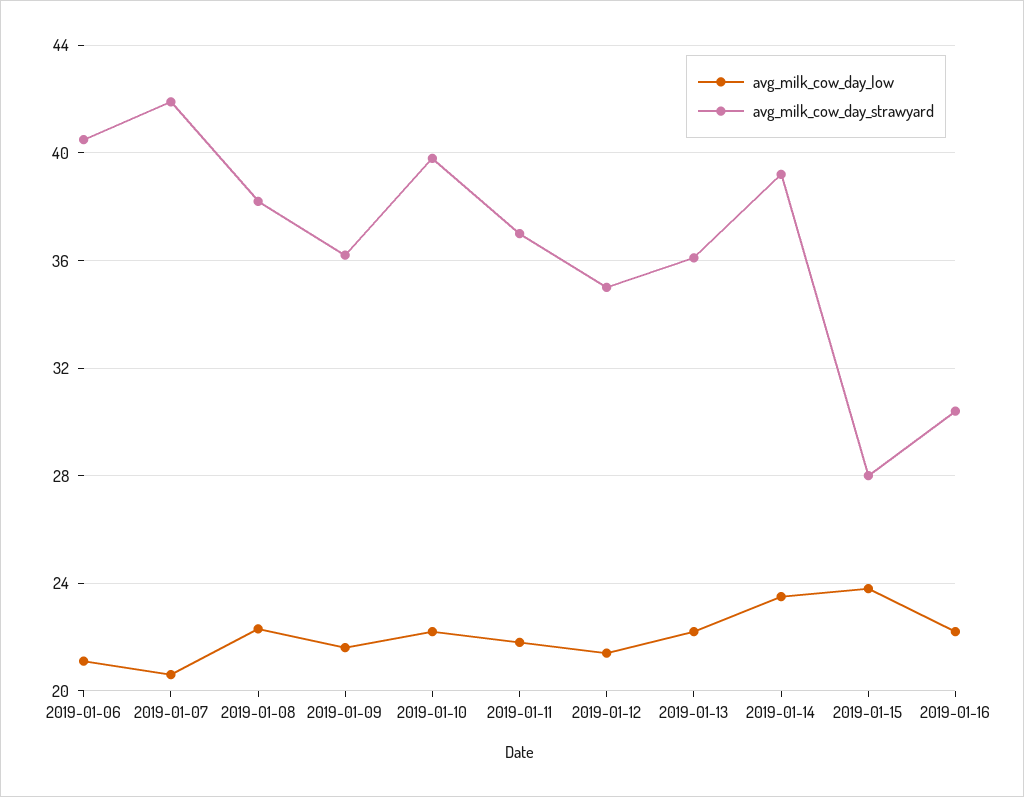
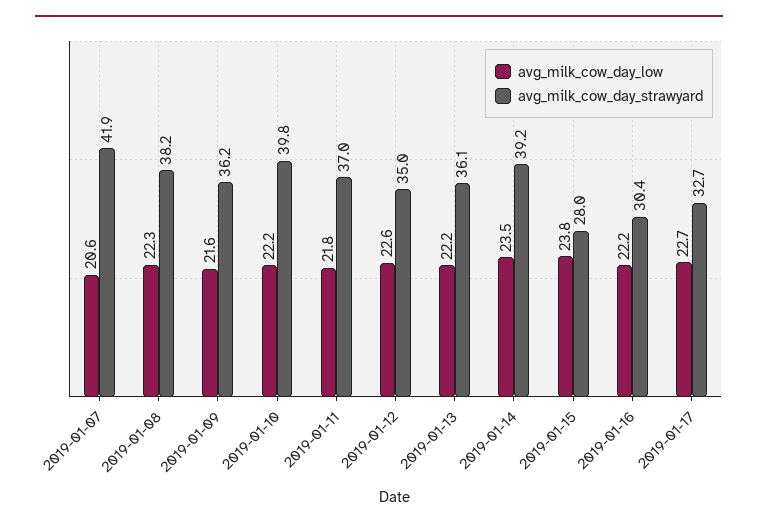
avg_milk_cow_day_low, 2019-01-06: 21 -> none
avg_milk_cow_day_strawyard, 2019-01-06: 40.5 -> none
avg_milk_cow_day_low, 2019-01-12: 21.5 -> 22.6
avg_milk_cow_day_low, 2019-01-17: none -> 22.7
avg_milk_cow_day_strawyard, 2019-01-17: none -> 32.7

